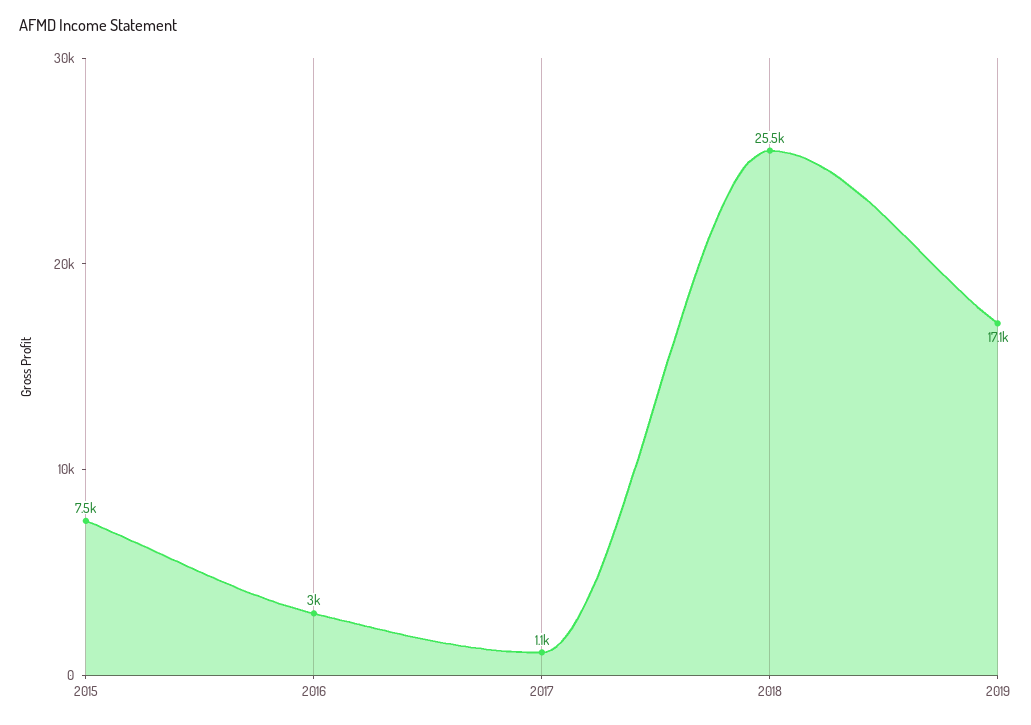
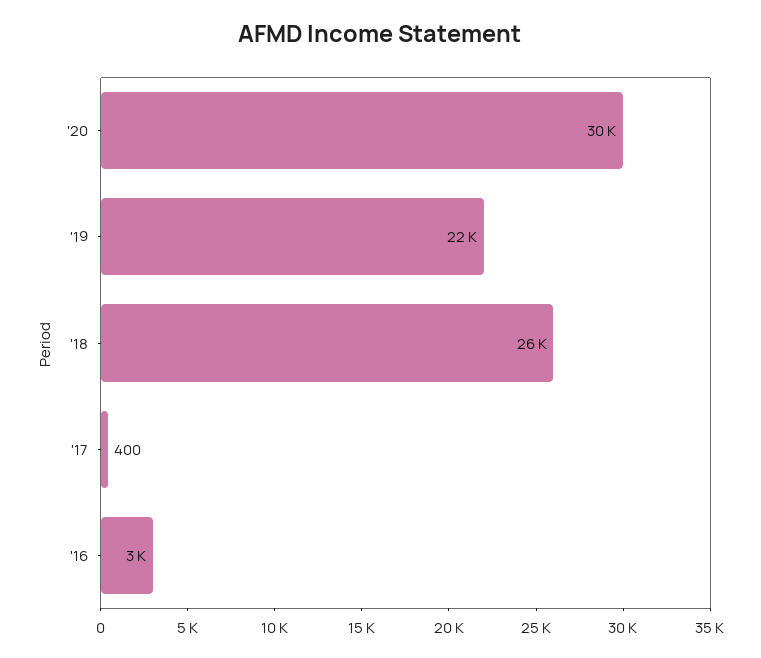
2015: 7500 -> none
2017: 1100 -> 400
2019: 17100 -> 22000
'20: none -> 30000

